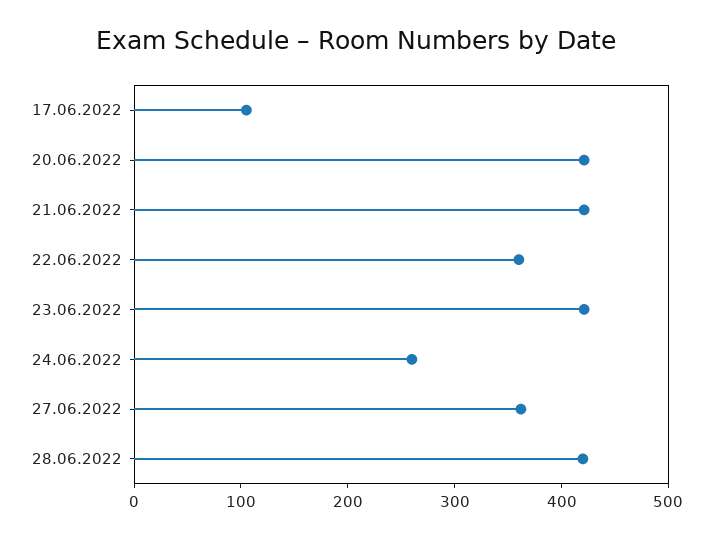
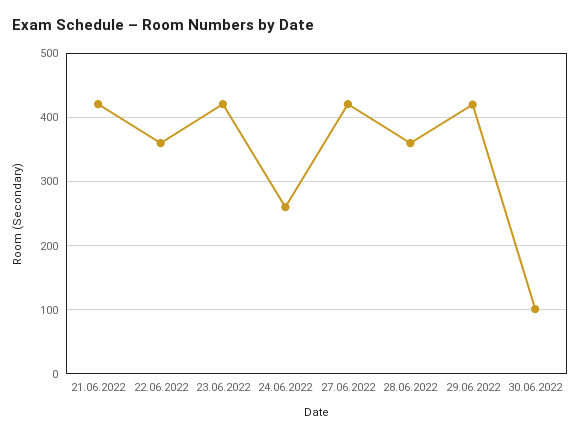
17.06.2022: 100 -> none
20.06.2022: 420 -> none
27.06.2022: 360 -> 420
28.06.2022: 420 -> 360
29.06.2022: none -> 420
30.06.2022: none -> 100

